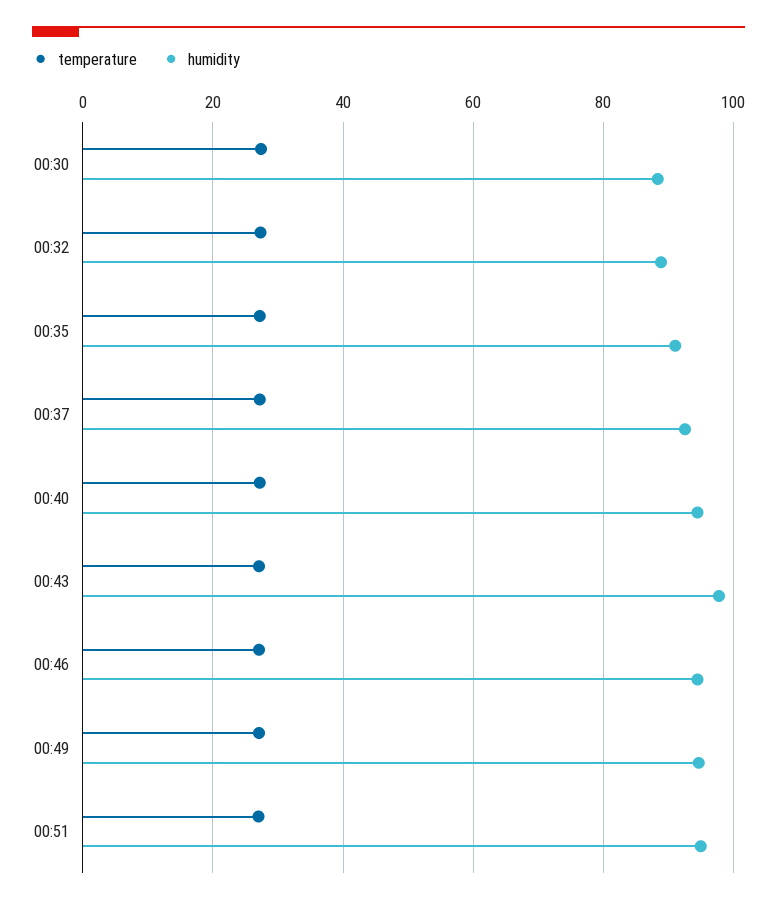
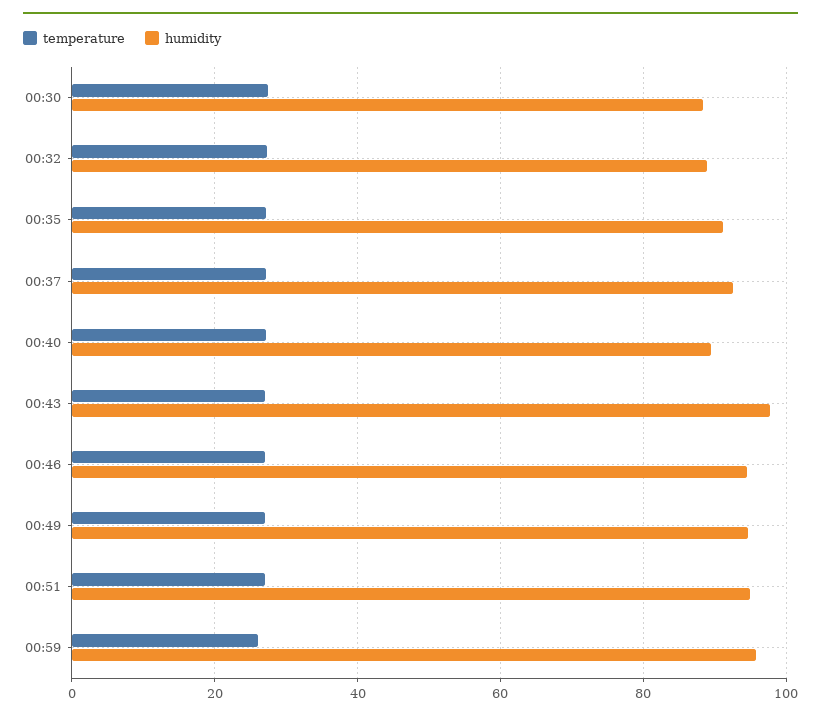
humidity, 00:40: 94 -> 90
temperature, 00:59: none -> 26
humidity, 00:59: none -> 96

